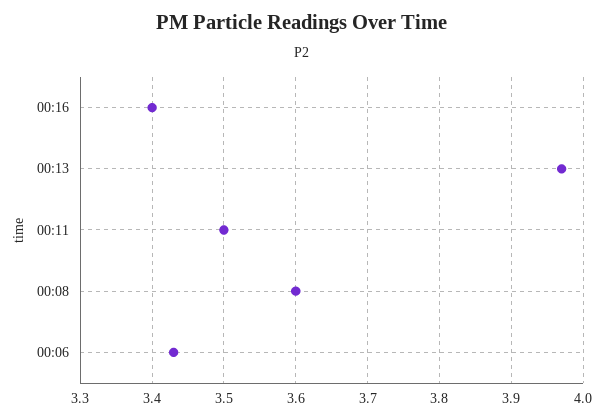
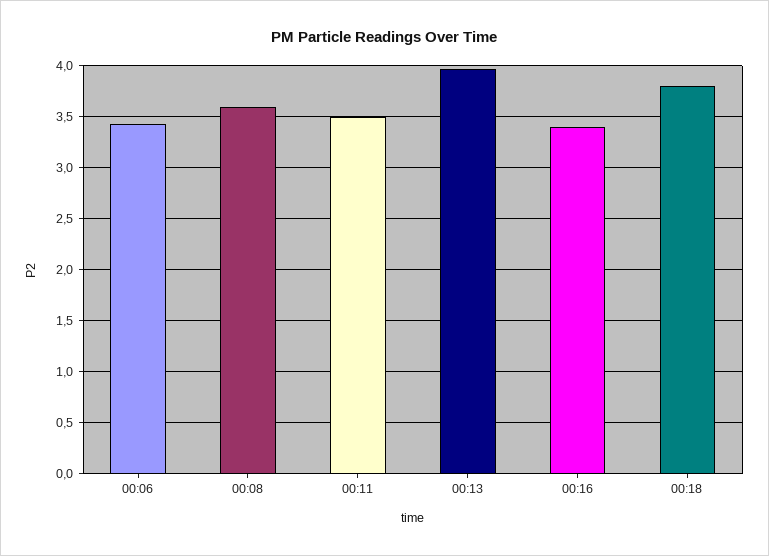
00:18: none -> 3.8

